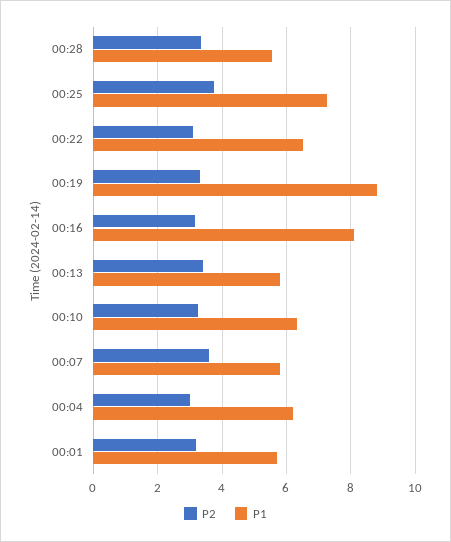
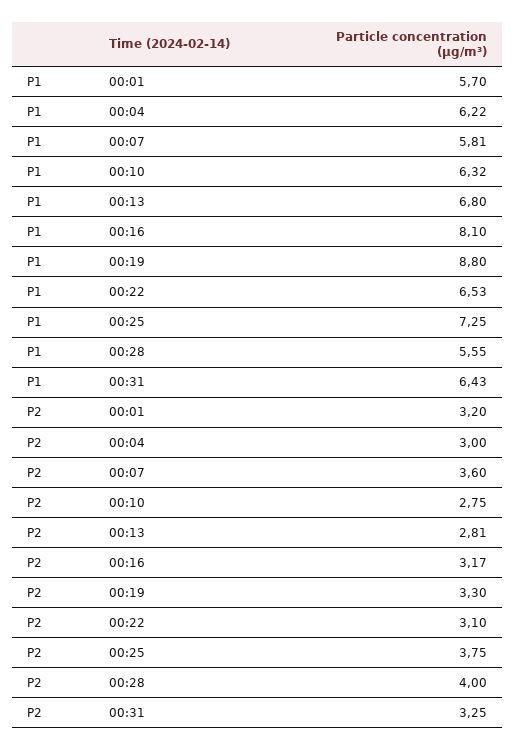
P2, 00:28: 3.4 -> 4
P2, 00:13: 3.4 -> 2.81
P1, 00:13: 5.8 -> 6.8
P2, 00:10: 3.2 -> 2.75
P1, 00:31: none -> 6.43
P2, 00:31: none -> 3.25

